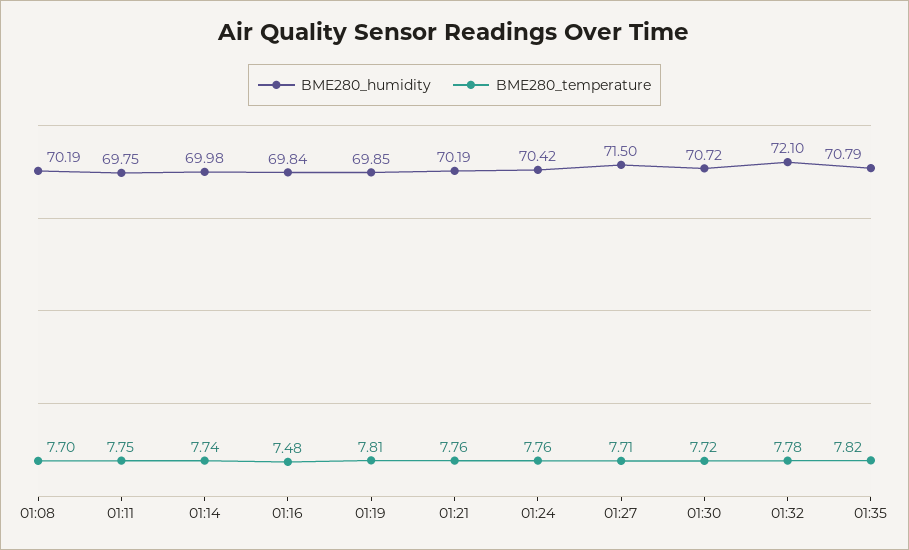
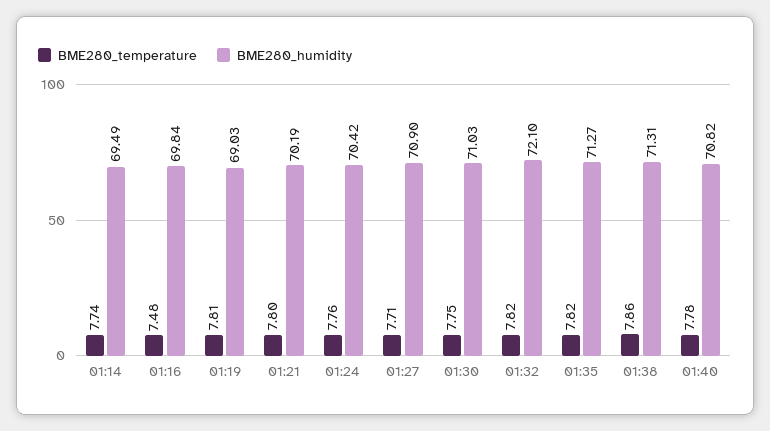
BME280_humidity, 01:08: 70.19 -> none
BME280_temperature, 01:08: 7.7 -> none
BME280_humidity, 01:11: 69.75 -> none
BME280_temperature, 01:11: 7.75 -> none
BME280_humidity, 01:14: 69.98 -> 69.49
BME280_humidity, 01:19: 69.85 -> 69.03
BME280_temperature, 01:21: 7.76 -> 7.8
BME280_humidity, 01:27: 71.5 -> 70.9
BME280_humidity, 01:30: 70.72 -> 71.03
BME280_temperature, 01:30: 7.72 -> 7.75
BME280_temperature, 01:32: 7.78 -> 7.82
BME280_humidity, 01:35: 70.79 -> 71.27
BME280_temperature, 01:38: none -> 7.86
BME280_humidity, 01:38: none -> 71.31
BME280_temperature, 01:40: none -> 7.78
BME280_humidity, 01:40: none -> 70.82

